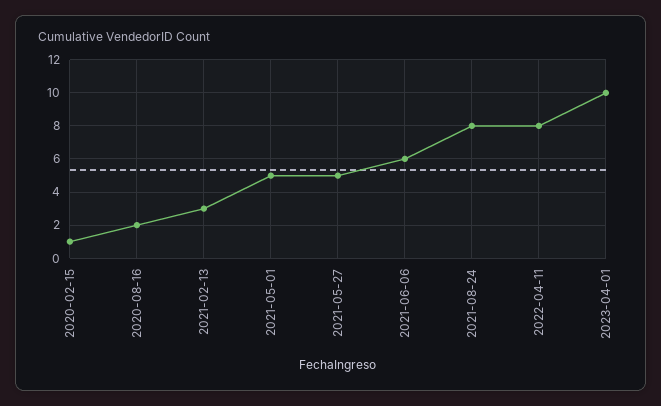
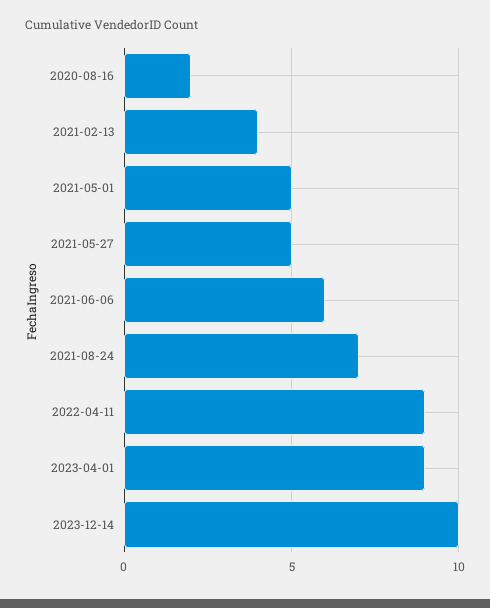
2020-02-15: 1 -> none
2021-02-13: 3 -> 4
2021-08-24: 8 -> 7
2022-04-11: 8 -> 9
2023-04-01: 10 -> 9
2023-12-14: none -> 10

